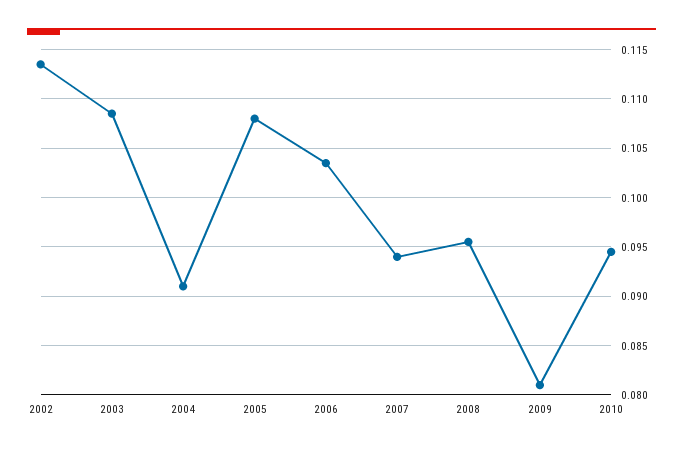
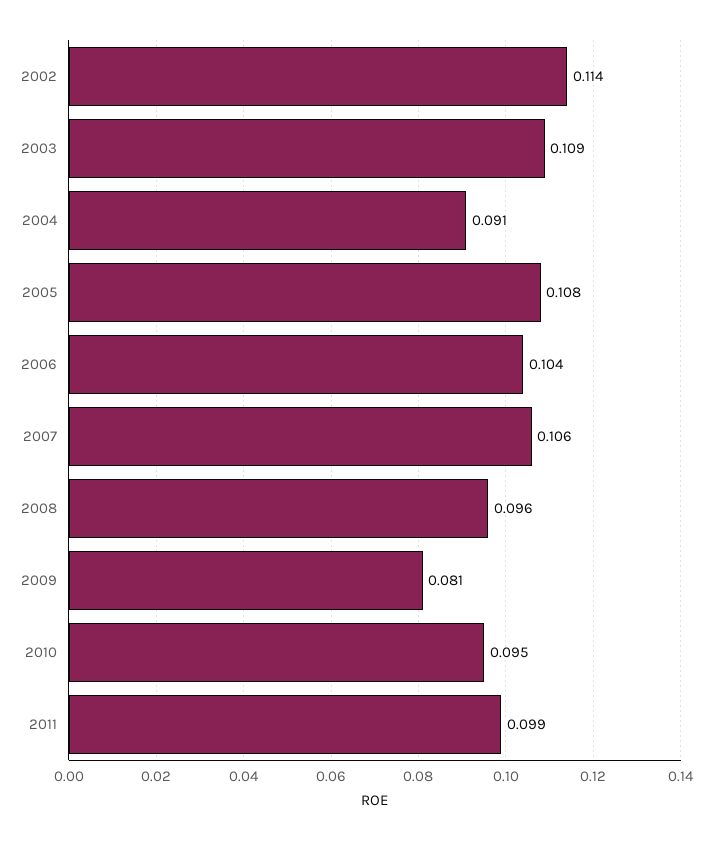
2007: 0.094 -> 0.106
2011: none -> 0.099

